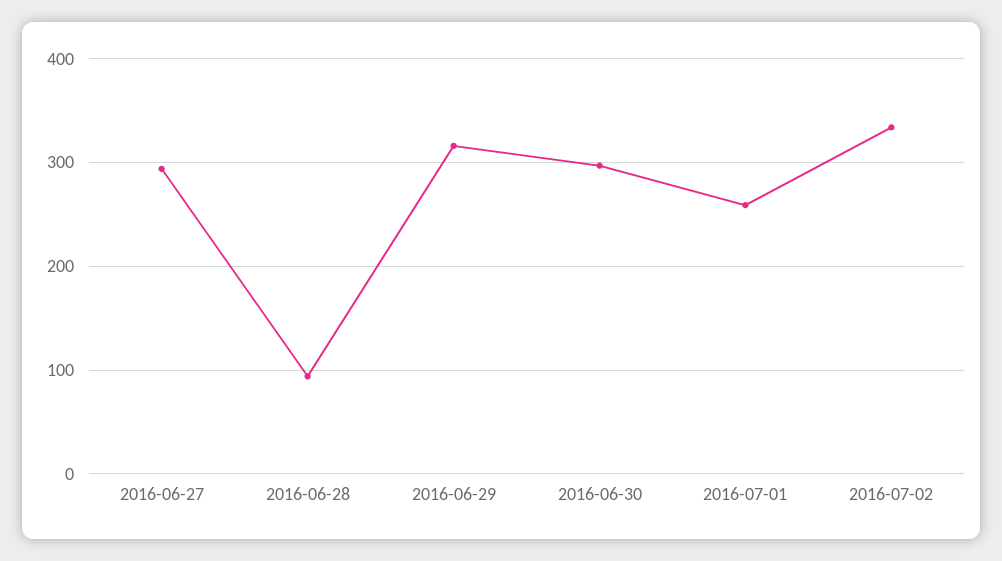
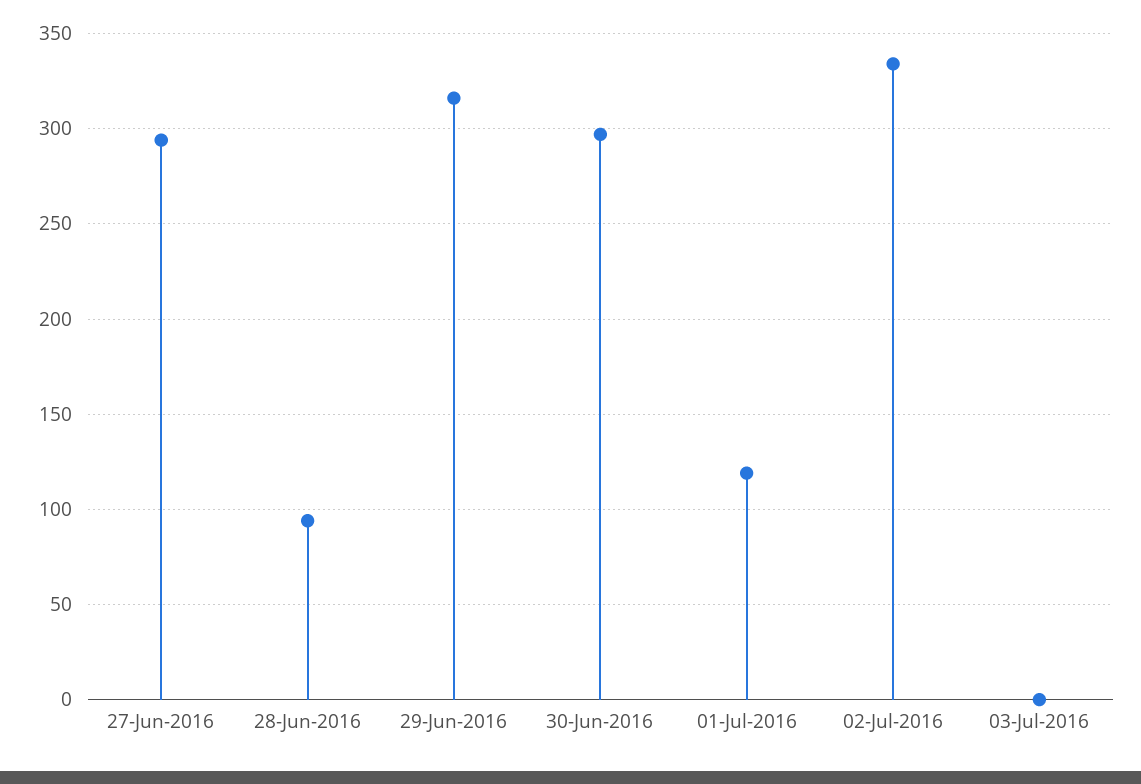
2016-07-01: 260 -> 120
03-Jul-2016: none -> 0

